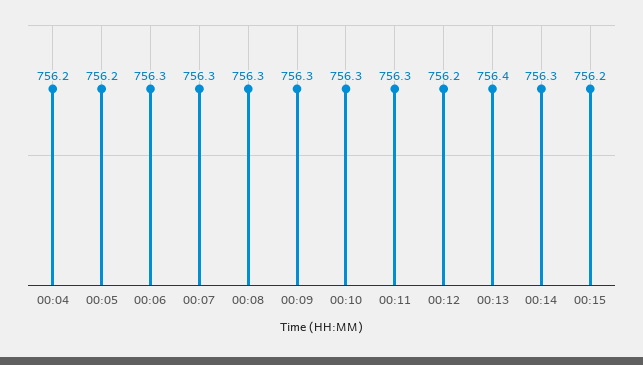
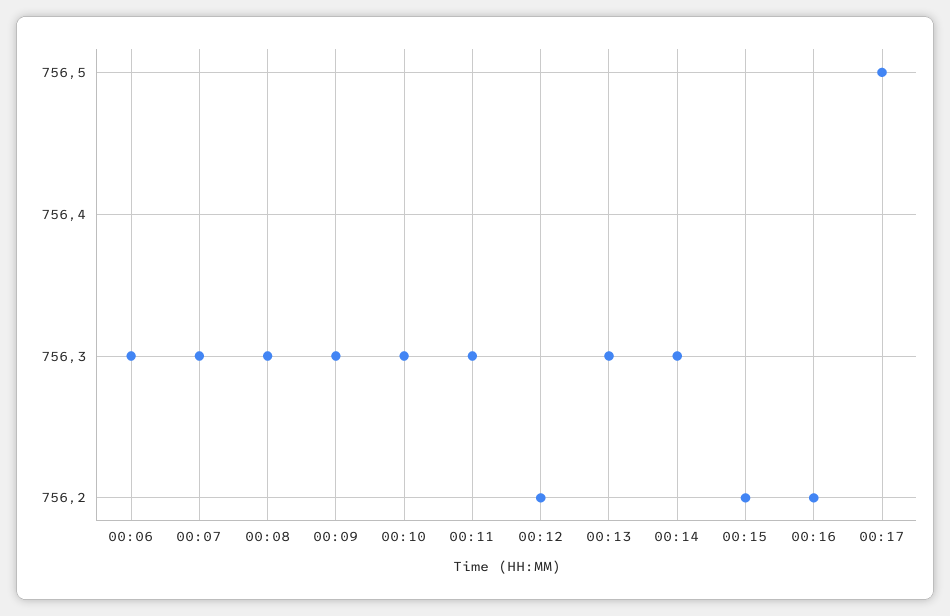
00:04: 756.2 -> none
00:05: 756.2 -> none
00:13: 756.4 -> 756.3
00:16: none -> 756.2
00:17: none -> 756.5

